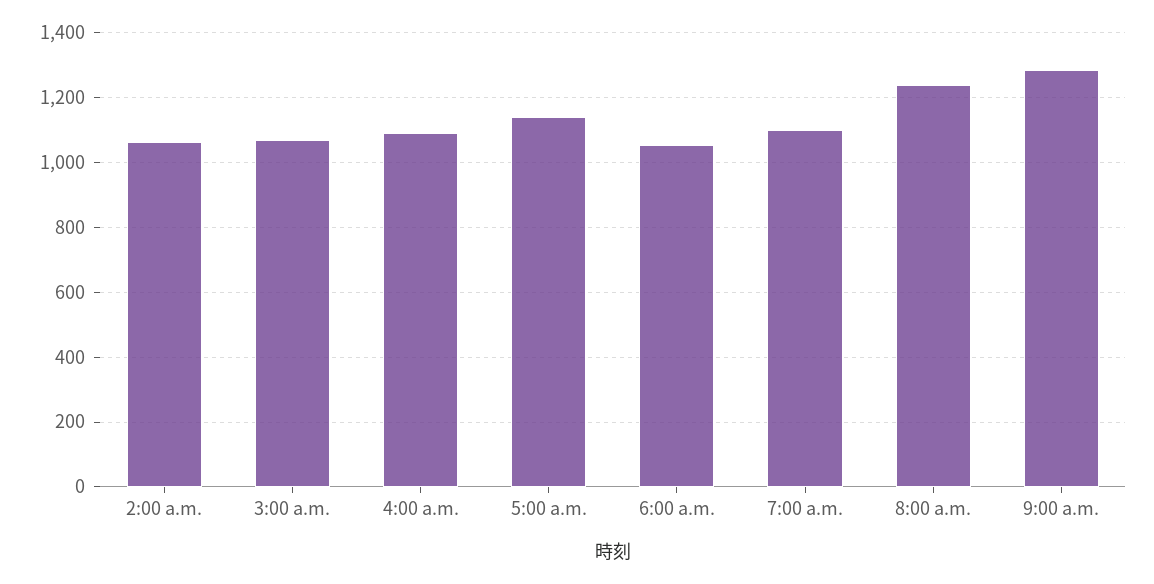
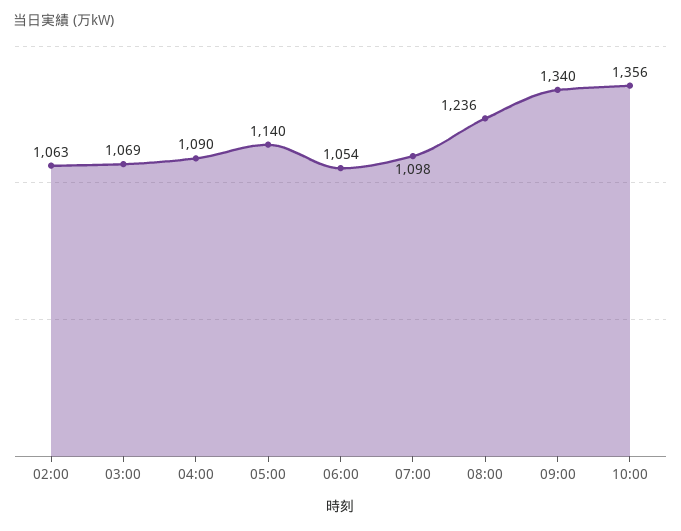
9:00 a.m.: 1280 -> 1340
10:00: none -> 1356

